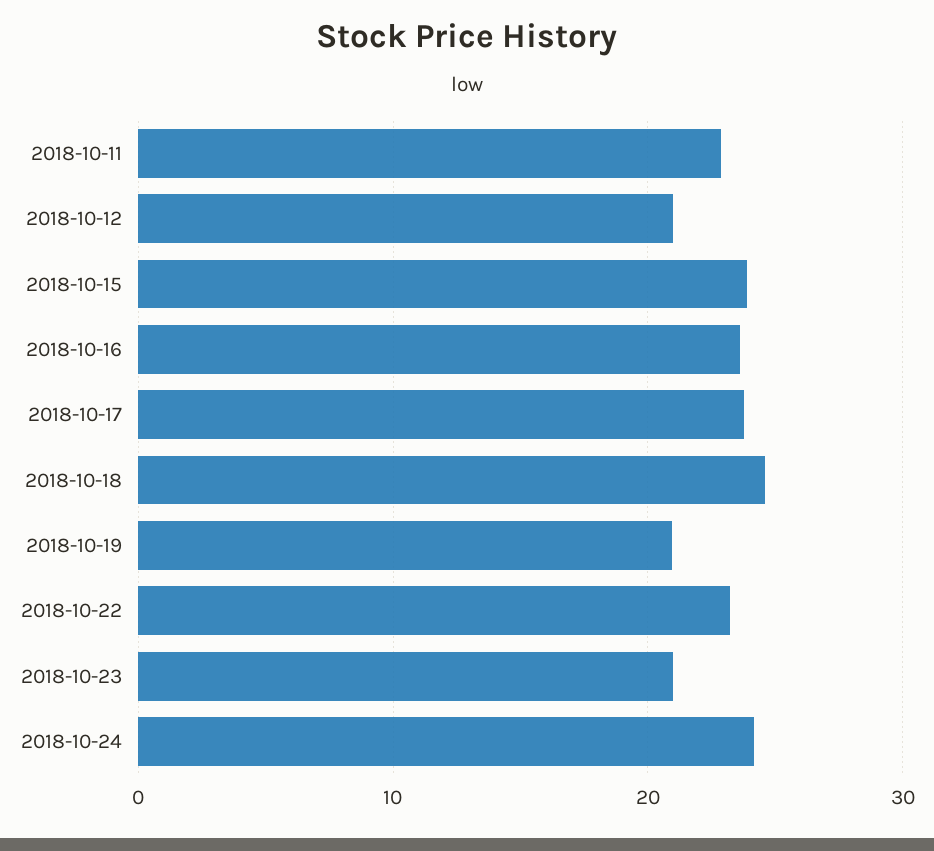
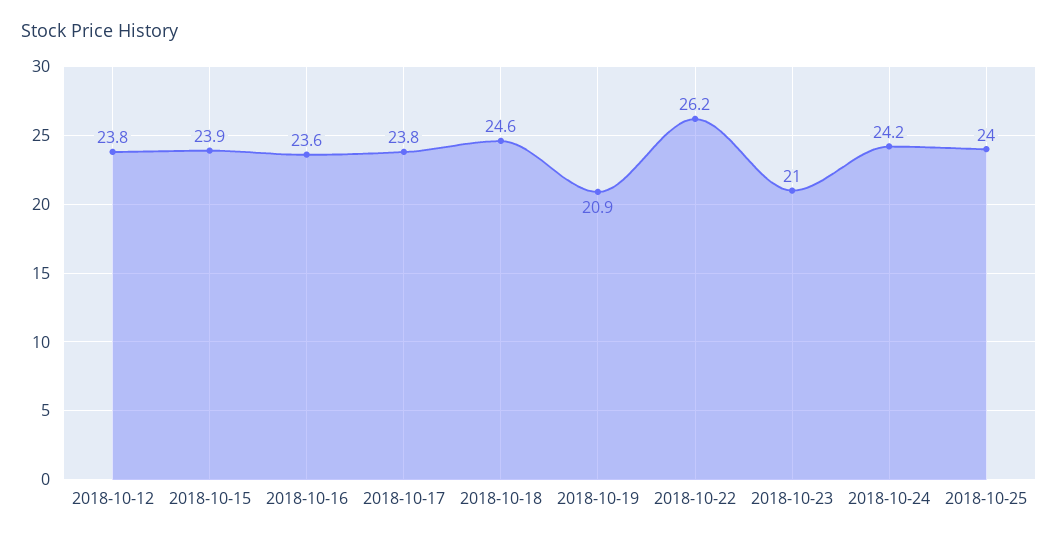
2018-10-11: 23 -> none
2018-10-12: 21 -> 23.8
2018-10-22: 23 -> 26.2
2018-10-25: none -> 24

